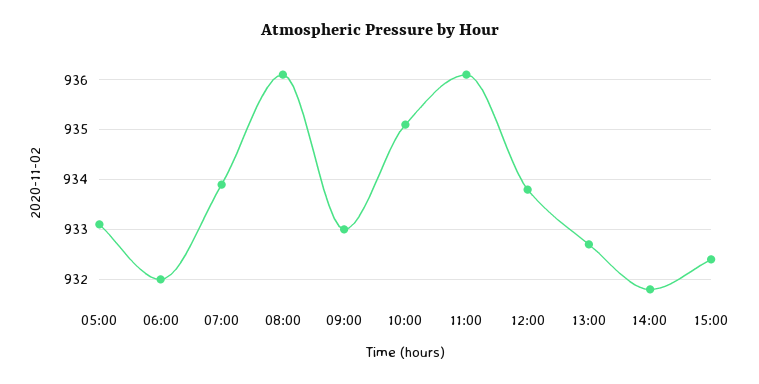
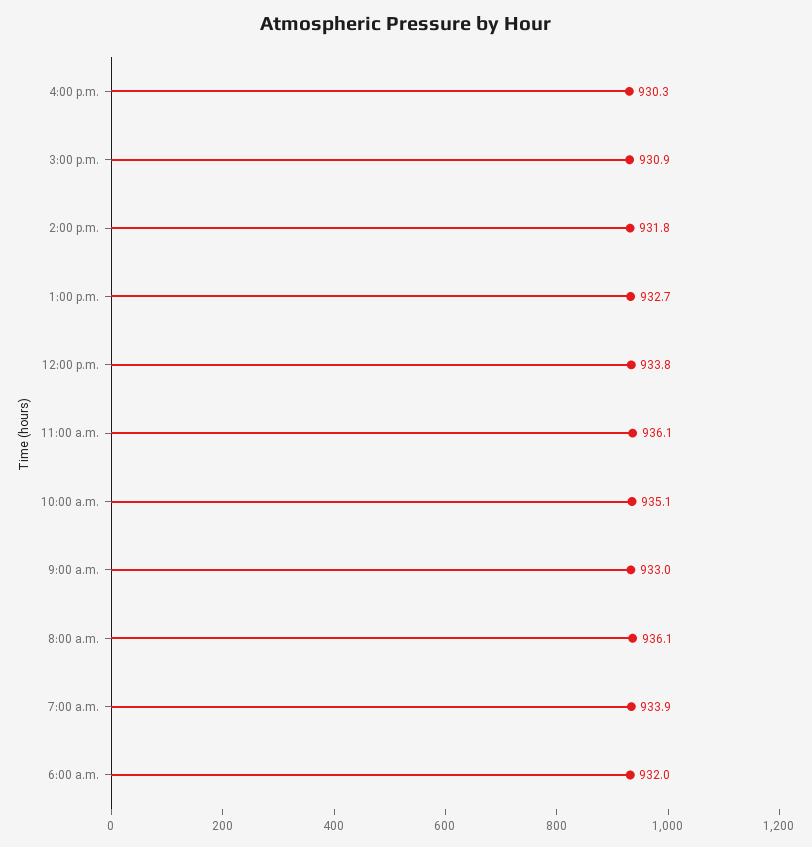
05:00: 933 -> none
15:00: 932.5 -> 930.9
4:00 p.m.: none -> 930.3

